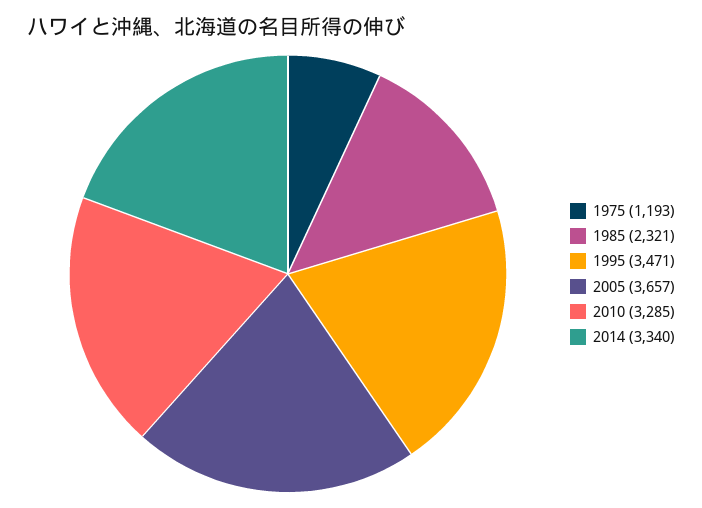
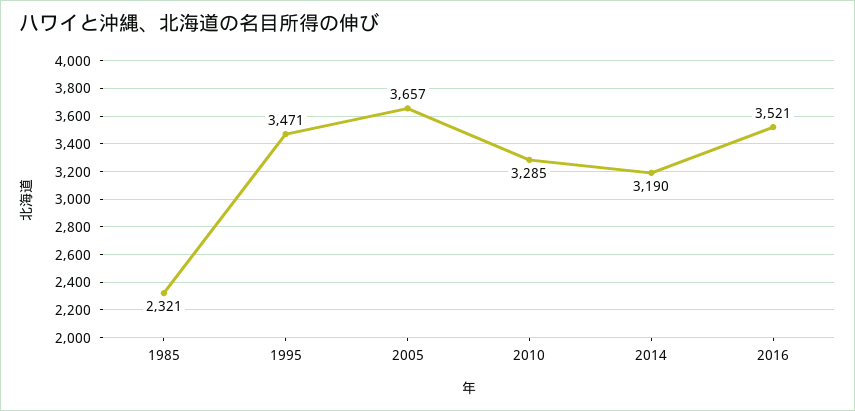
1975: 1193 -> none
2014: 3340 -> 3190
2016: none -> 3521

